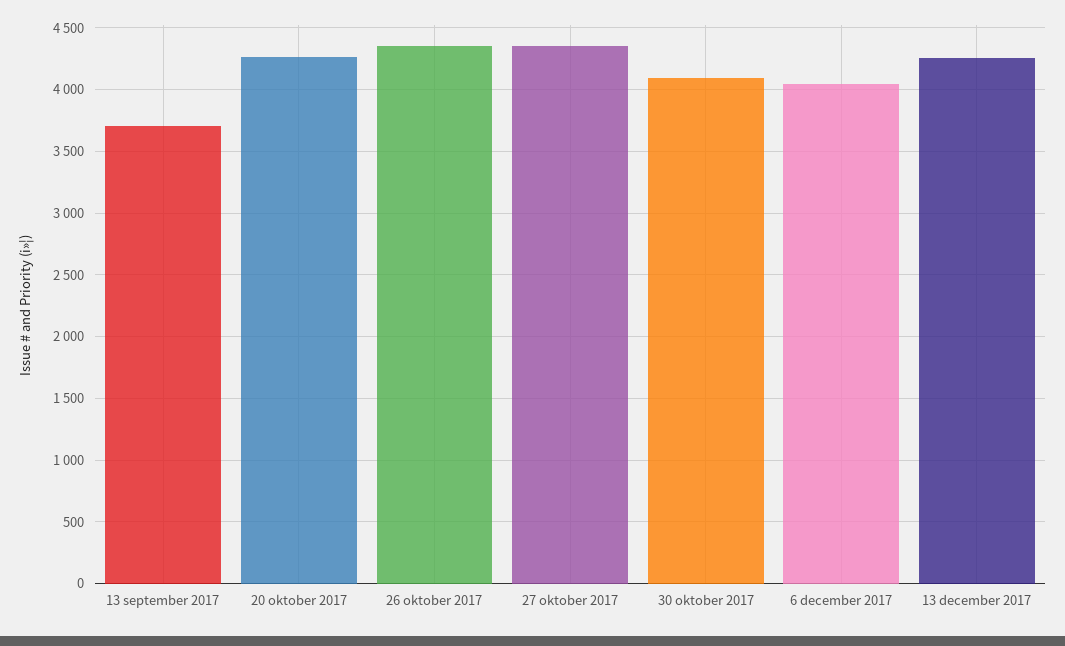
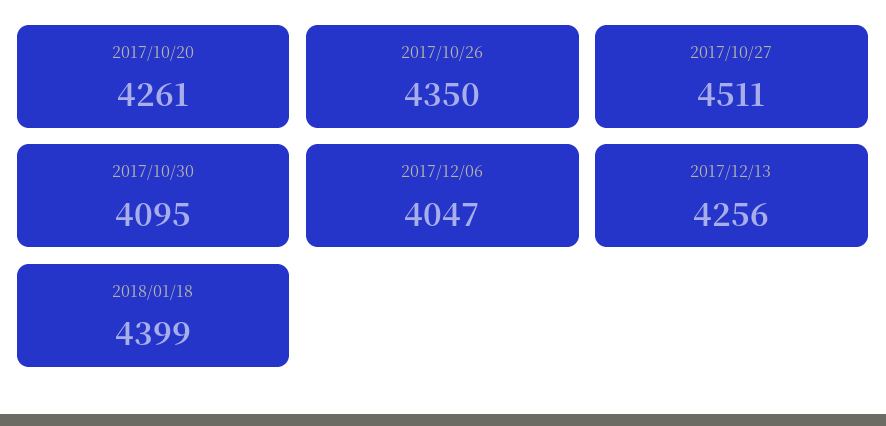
13 september 2017: 3700 -> none
27 oktober 2017: 4350 -> 4511
2018/01/18: none -> 4399

